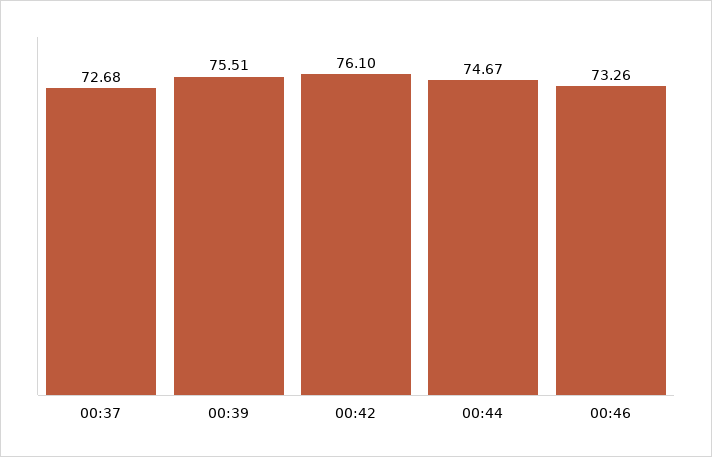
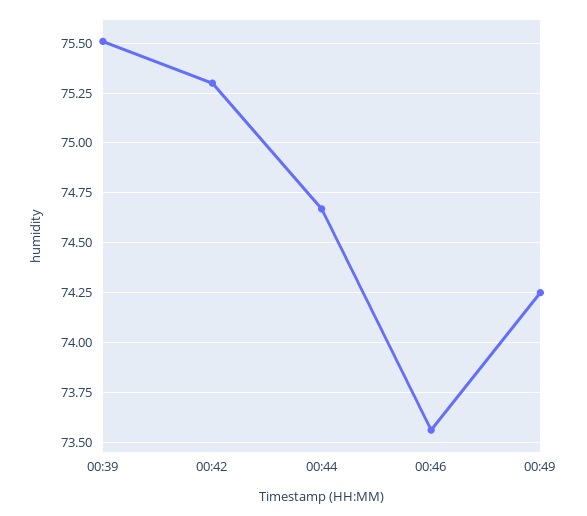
00:37: 72.68 -> none
00:42: 76.1 -> 75.3
00:46: 73.26 -> 73.55
00:49: none -> 74.25

